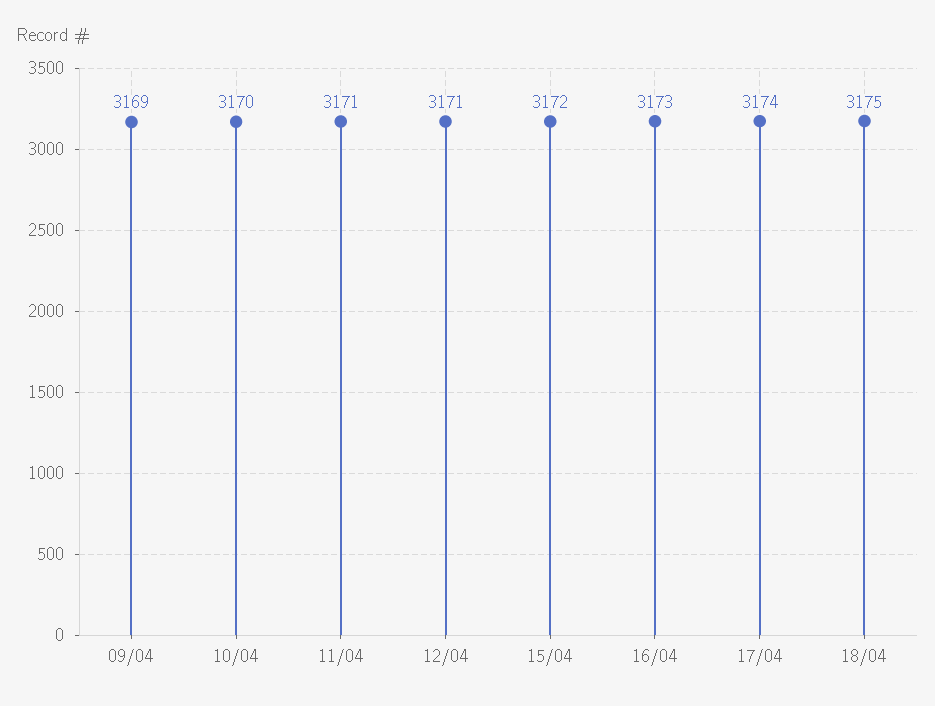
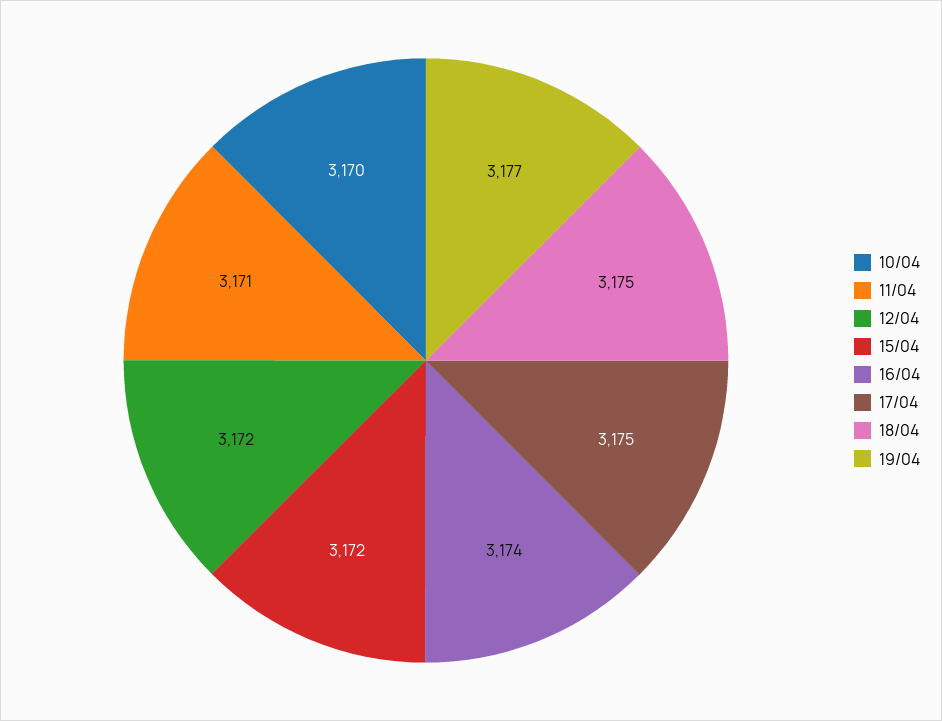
09/04: 3169 -> none
12/04: 3171 -> 3172
16/04: 3173 -> 3174
17/04: 3174 -> 3175
19/04: none -> 3177

